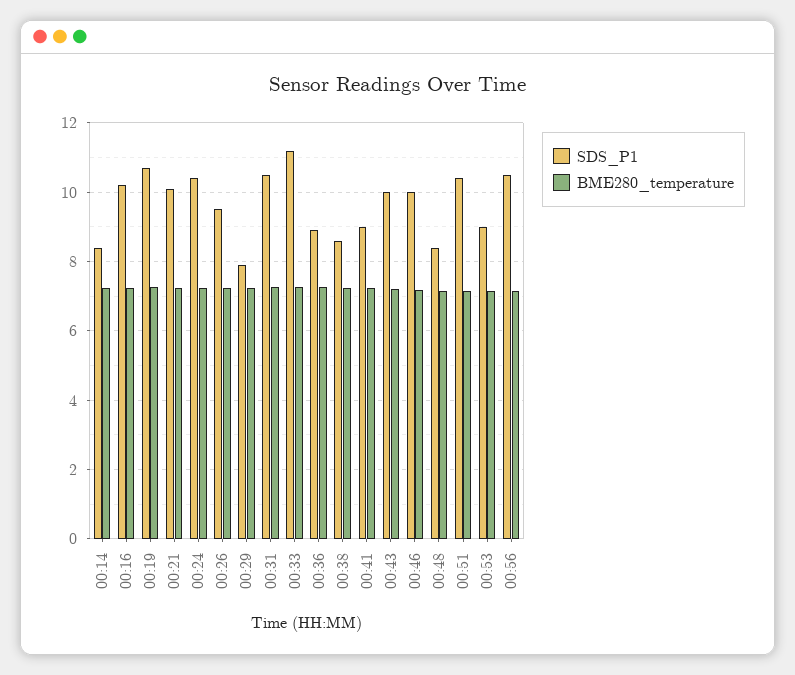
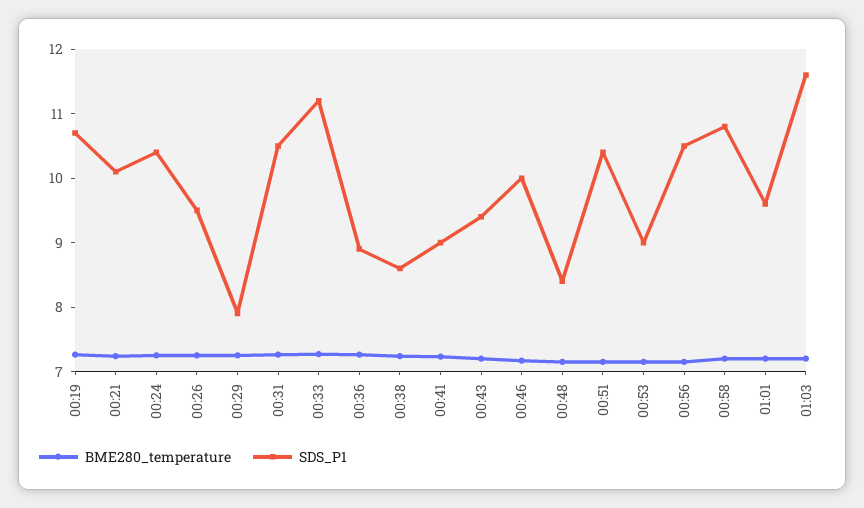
SDS_P1, 00:14: 8.4 -> none
BME280_temperature, 00:14: 7.2 -> none
SDS_P1, 00:16: 10.2 -> none
BME280_temperature, 00:16: 7.2 -> none
SDS_P1, 00:43: 10 -> 9.4
BME280_temperature, 00:58: none -> 7.2
SDS_P1, 00:58: none -> 10.8
BME280_temperature, 01:01: none -> 7.2
SDS_P1, 01:01: none -> 9.6
BME280_temperature, 01:03: none -> 7.2
SDS_P1, 01:03: none -> 11.6

